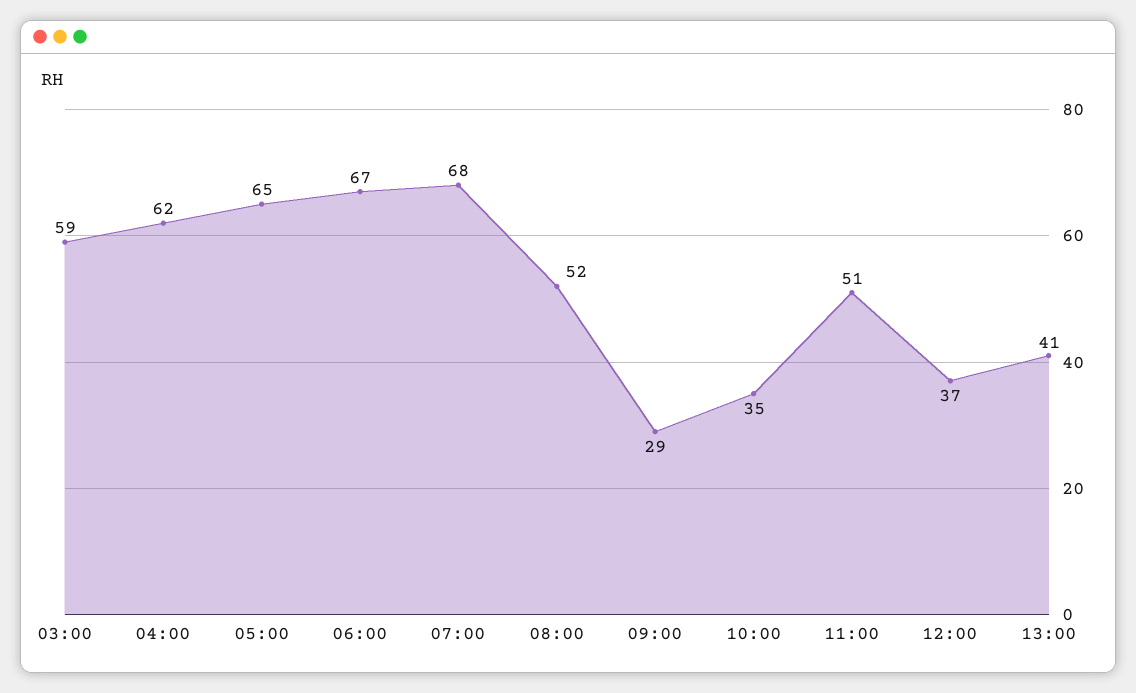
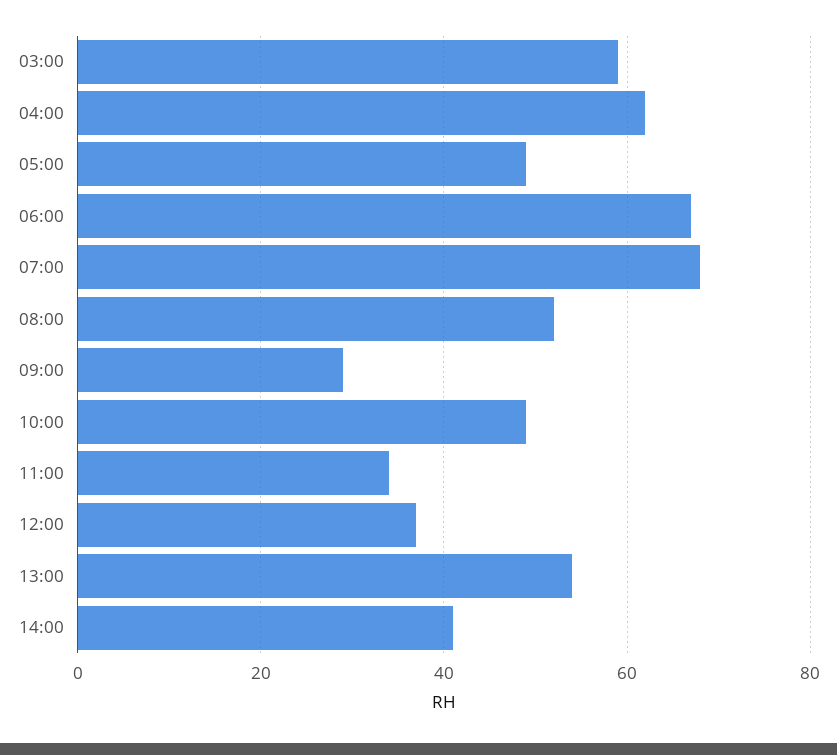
05:00: 65 -> 50
10:00: 35 -> 50
11:00: 51 -> 35
13:00: 41 -> 55
14:00: none -> 40

